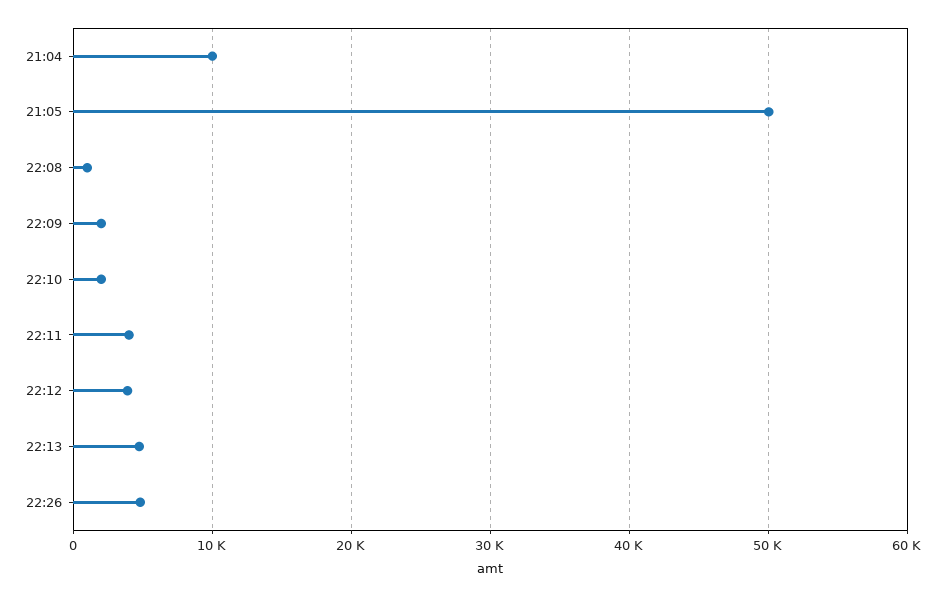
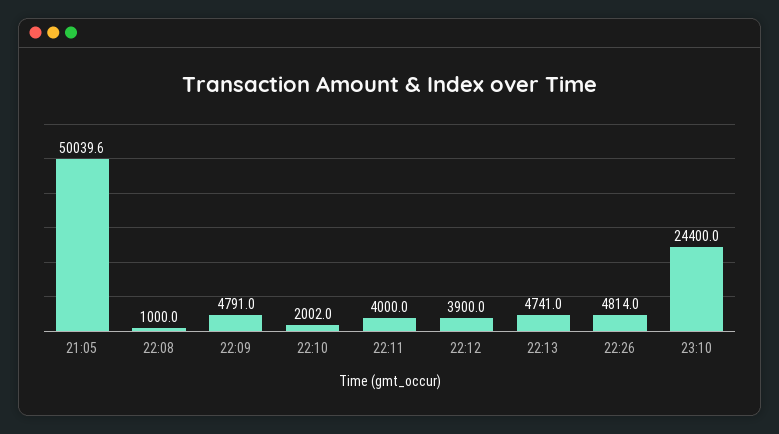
21:04: 10000 -> none
22:09: 2000 -> 4791
23:10: none -> 24400

